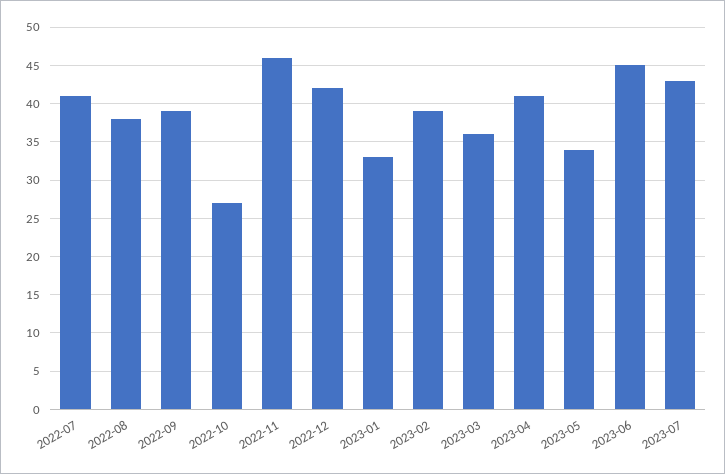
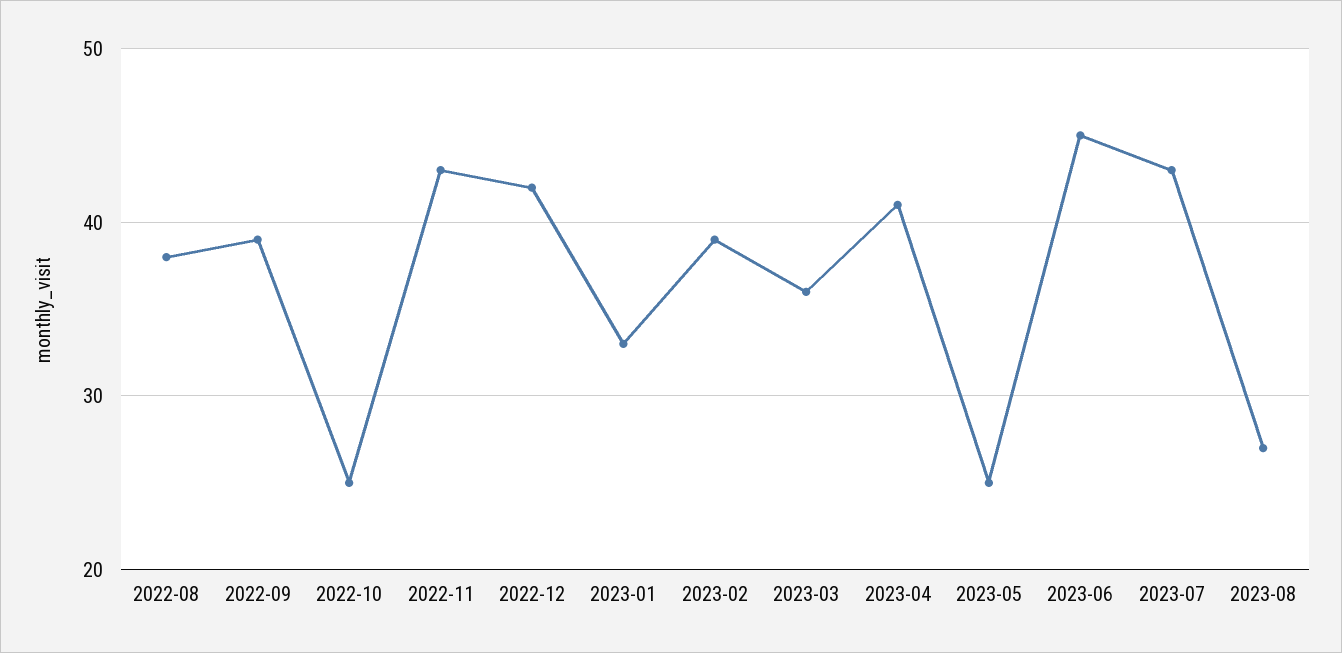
2022-07: 41 -> none
2022-10: 27 -> 25
2022-11: 46 -> 43
2023-05: 34 -> 25
2023-08: none -> 27

